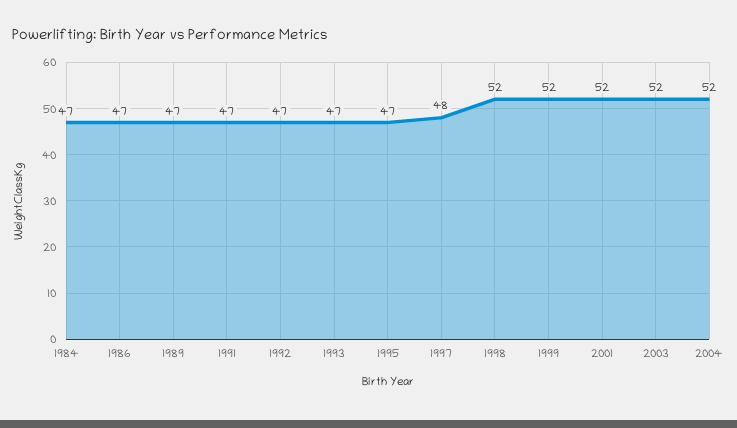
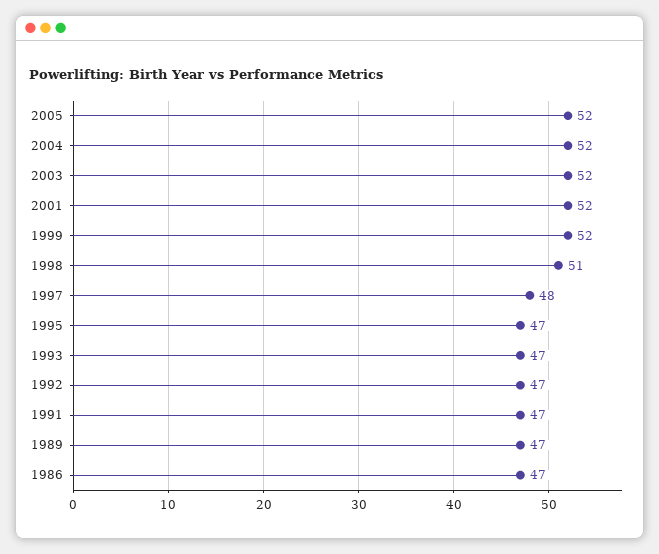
1984: 47 -> none
1998: 52 -> 51
2005: none -> 52

